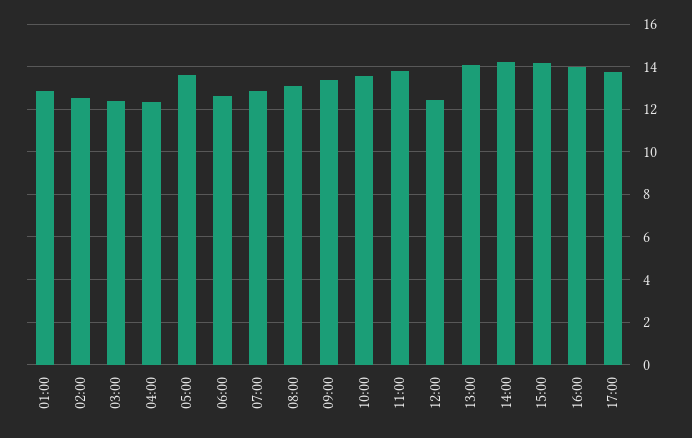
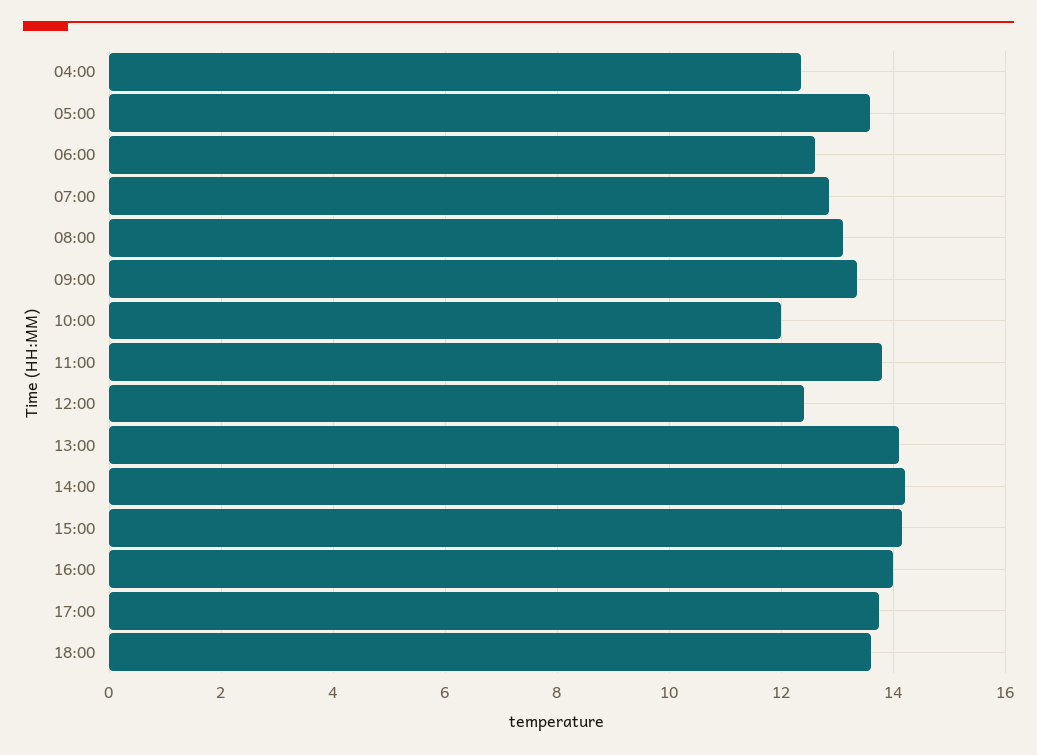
01:00: 13 -> none
02:00: 12.5 -> none
03:00: 12.5 -> none
10:00: 13.5 -> 12
18:00: none -> 13.6

